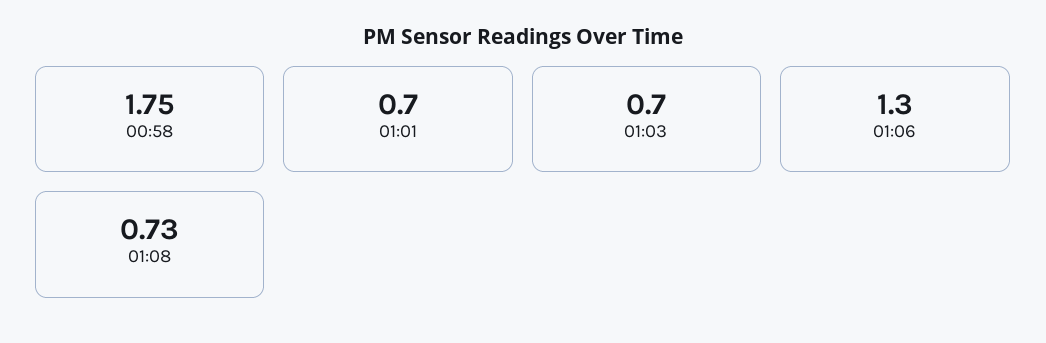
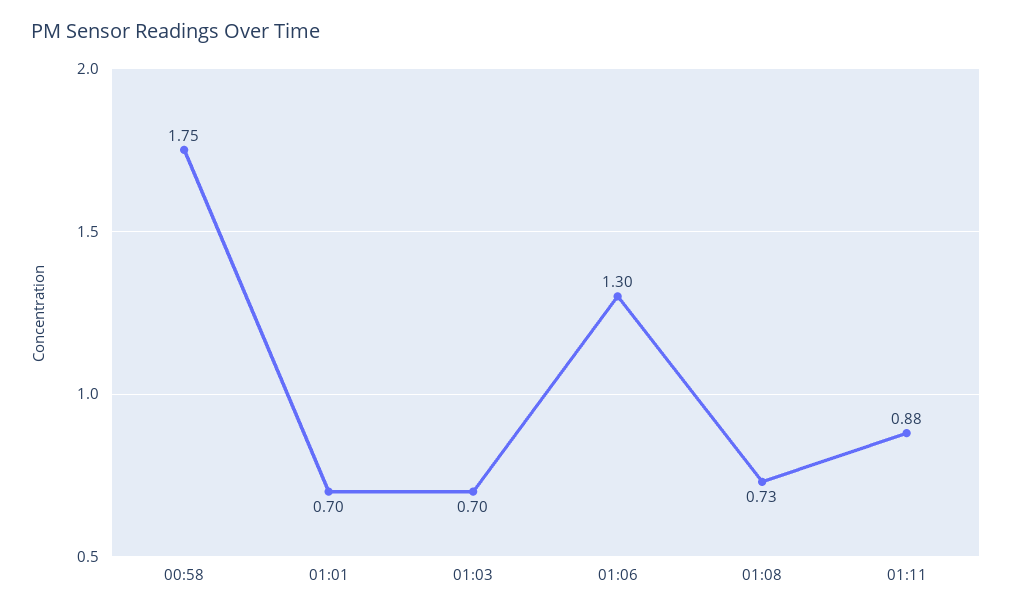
01:11: none -> 0.88

